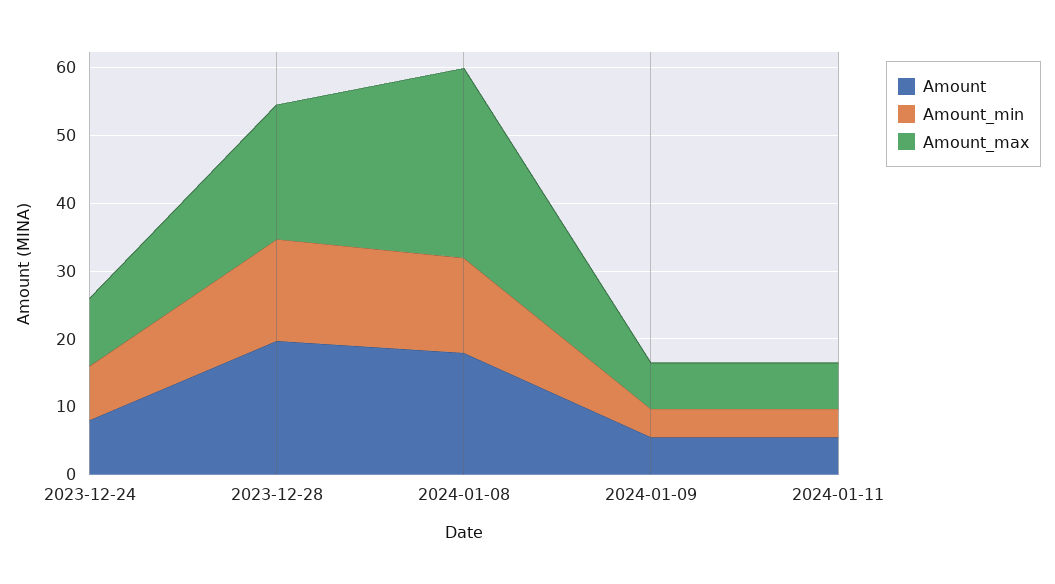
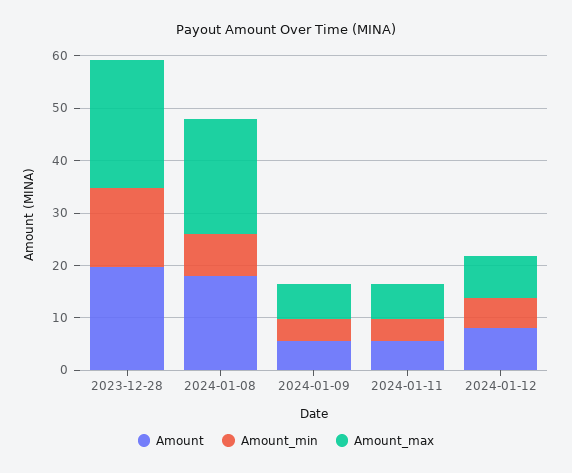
Amount, 2023-12-24: 8 -> none
Amount_min, 2023-12-24: 8 -> none
Amount_max, 2023-12-24: 10 -> none
Amount_max, 2023-12-28: 20 -> 24
Amount_min, 2024-01-08: 14 -> 8
Amount_max, 2024-01-08: 28 -> 22
Amount, 2024-01-12: none -> 8
Amount_min, 2024-01-12: none -> 6
Amount_max, 2024-01-12: none -> 8

